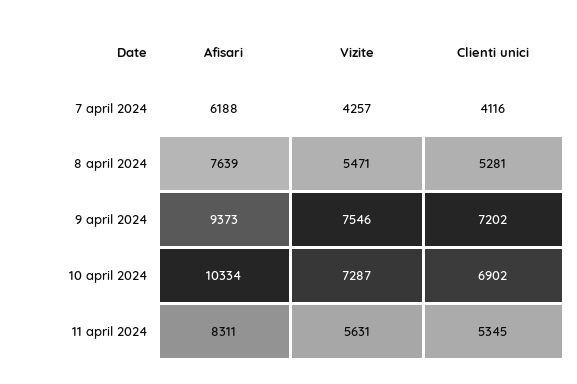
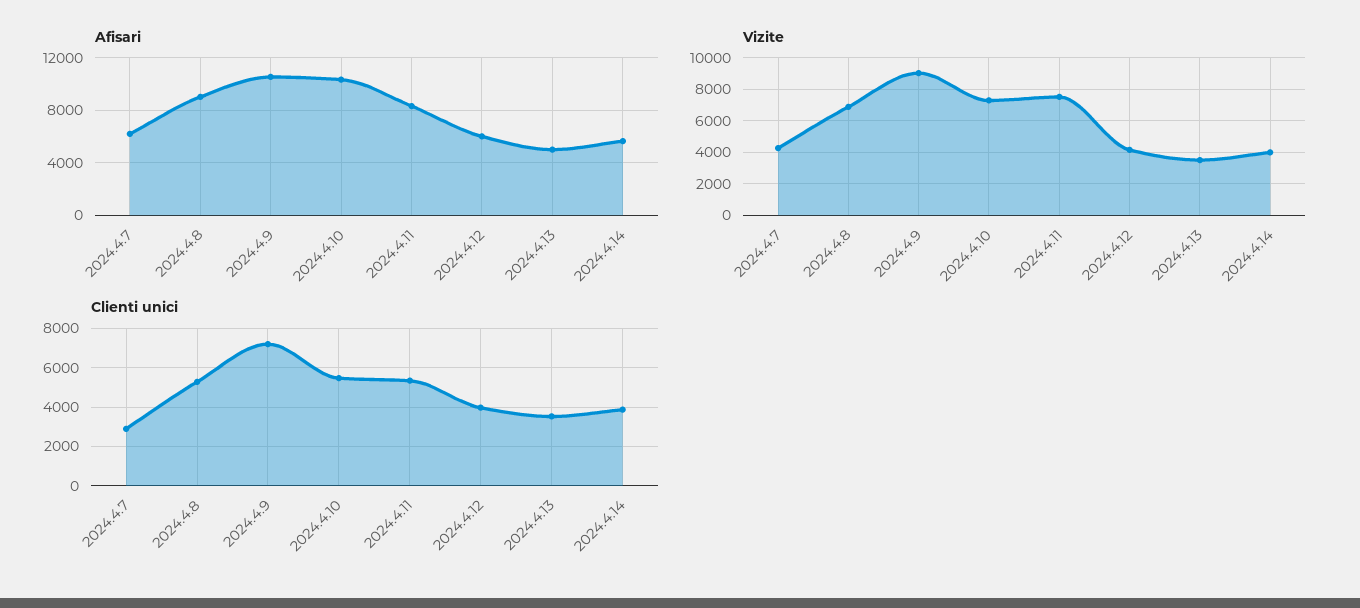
Clienti unici, 7 april 2024: 4116 -> 3000
Afisari, 8 april 2024: 7639 -> 9000
Vizite, 8 april 2024: 5471 -> 7000
Afisari, 9 april 2024: 9373 -> 10500
Vizite, 9 april 2024: 7546 -> 9000
Clienti unici, 10 april 2024: 6902 -> 5500
Vizite, 11 april 2024: 5631 -> 7500
Afisari, 2024.4.12: none -> 6000
Afisari, 2024.4.13: none -> 5000
Afisari, 2024.4.14: none -> 5500
Vizite, 2024.4.12: none -> 4000
Vizite, 2024.4.13: none -> 3500
Vizite, 2024.4.14: none -> 4000
Clienti unici, 2024.4.12: none -> 4000
Clienti unici, 2024.4.13: none -> 3500
Clienti unici, 2024.4.14: none -> 4000

